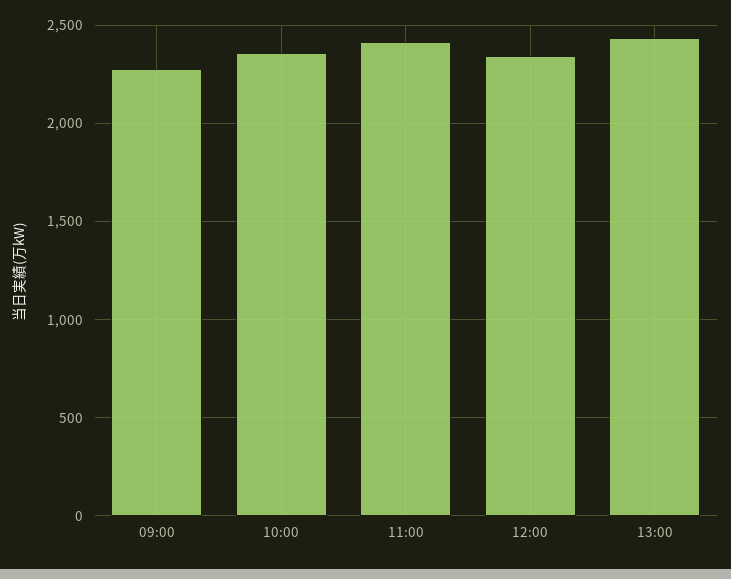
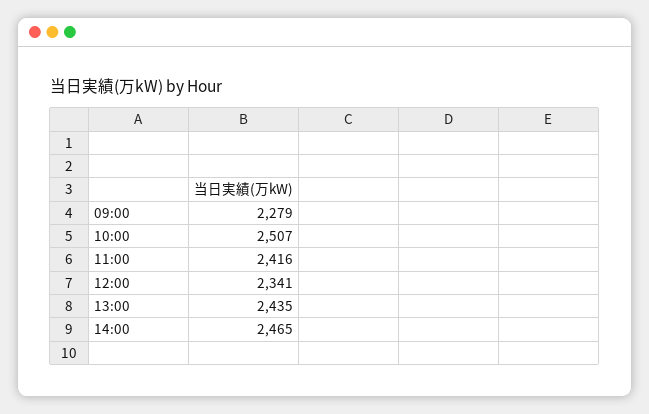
10:00: 2350 -> 2507
14:00: none -> 2465

